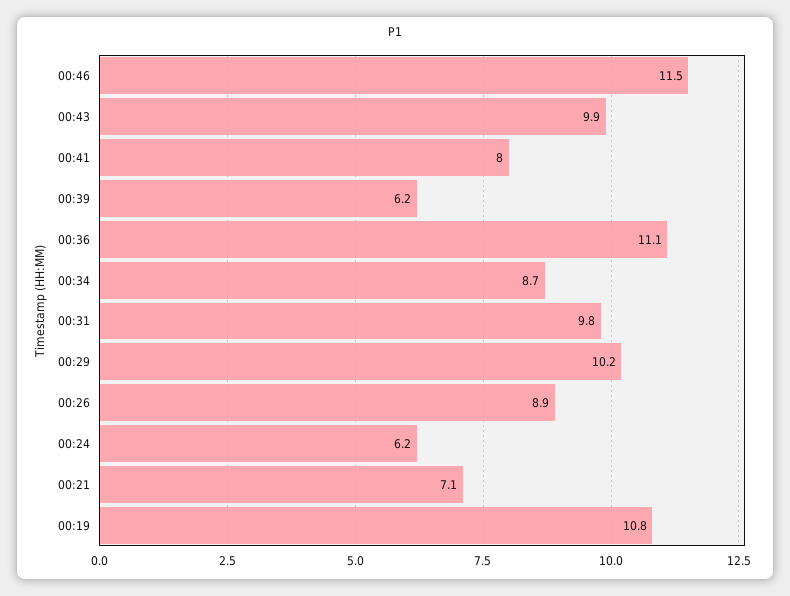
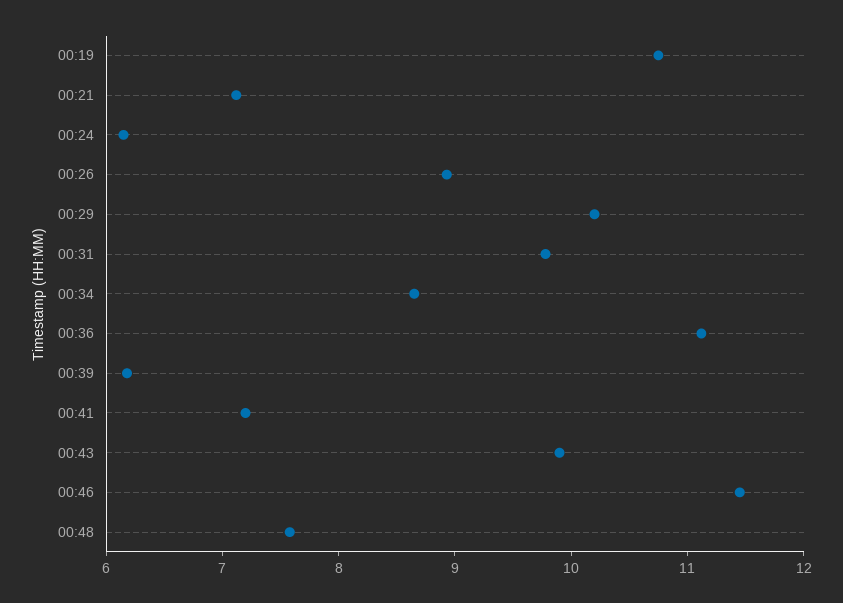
00:41: 8 -> 7.2
00:48: none -> 7.6

